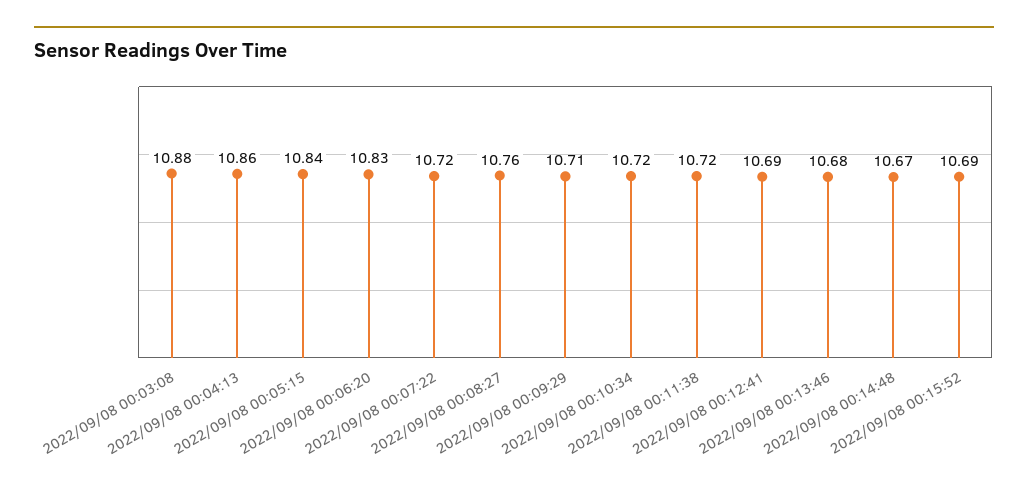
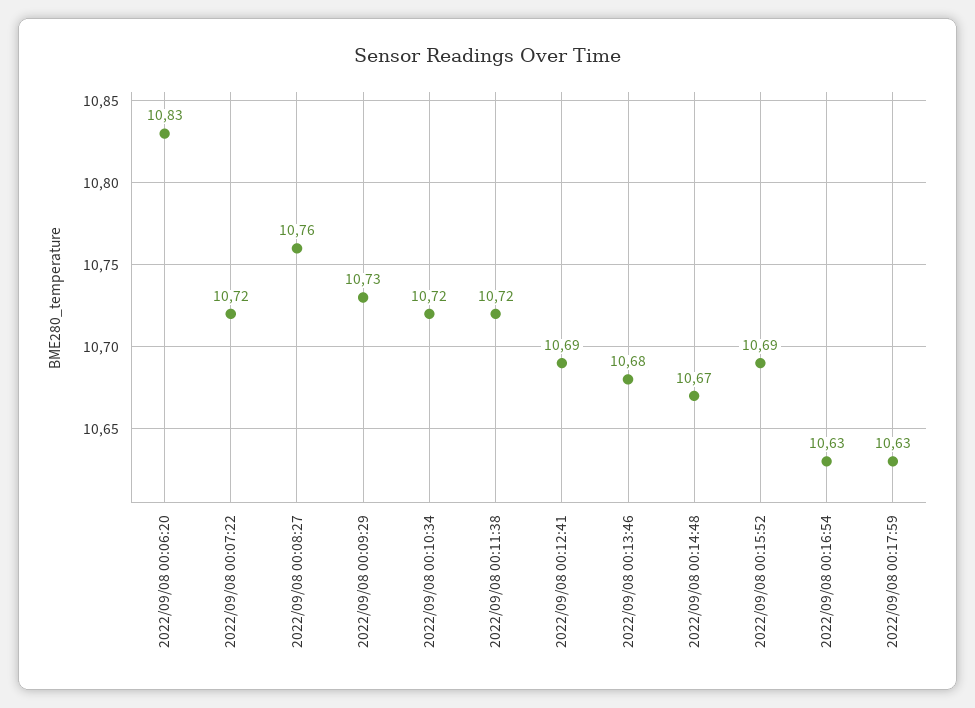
2022/09/08 00:03:08: 10.88 -> none
2022/09/08 00:04:13: 10.86 -> none
2022/09/08 00:05:15: 10.84 -> none
2022/09/08 00:09:29: 10.71 -> 10.73
2022/09/08 00:16:54: none -> 10.63
2022/09/08 00:17:59: none -> 10.63

